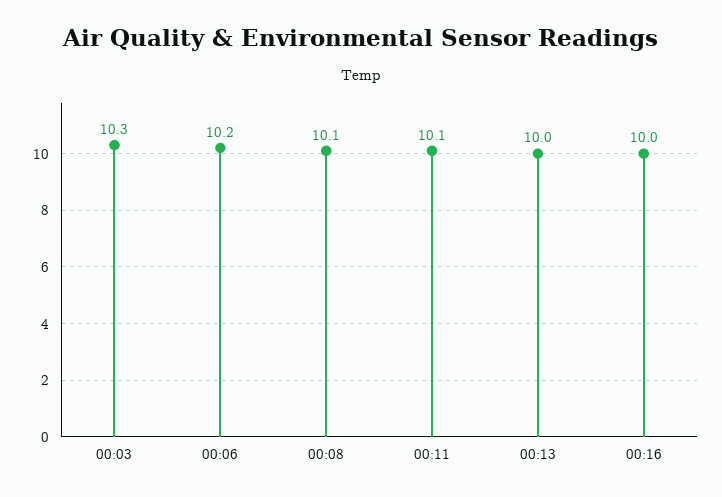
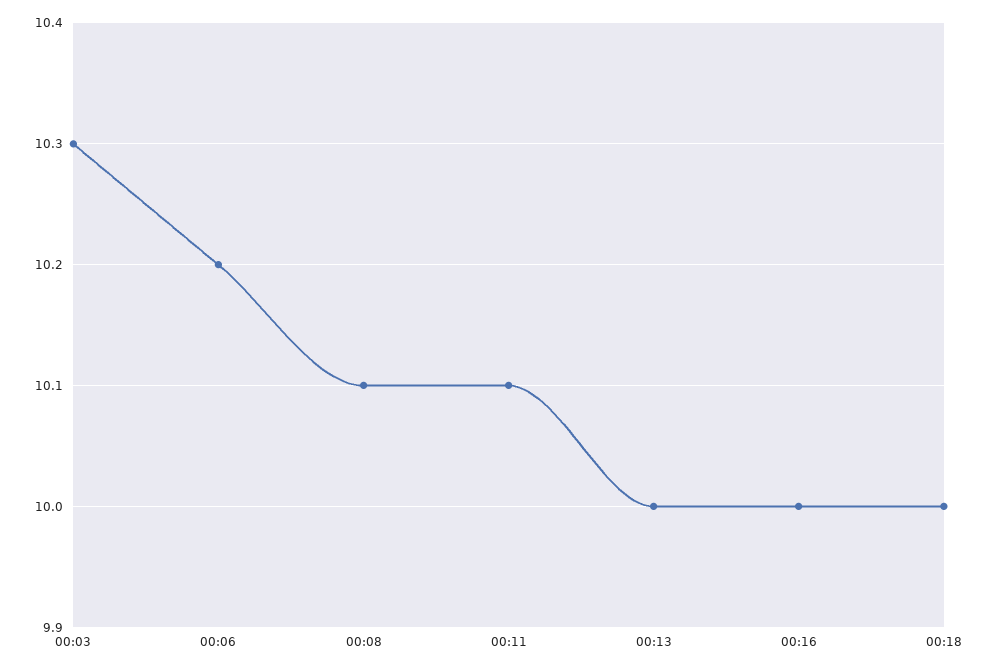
00:18: none -> 10

